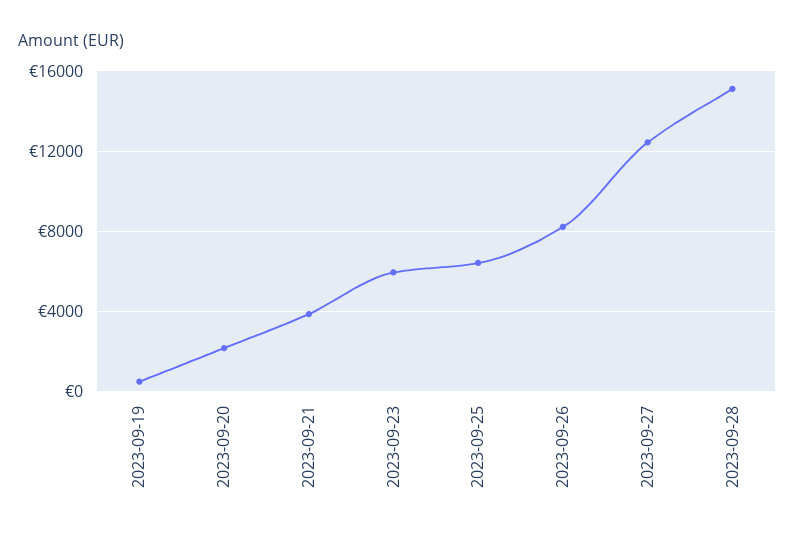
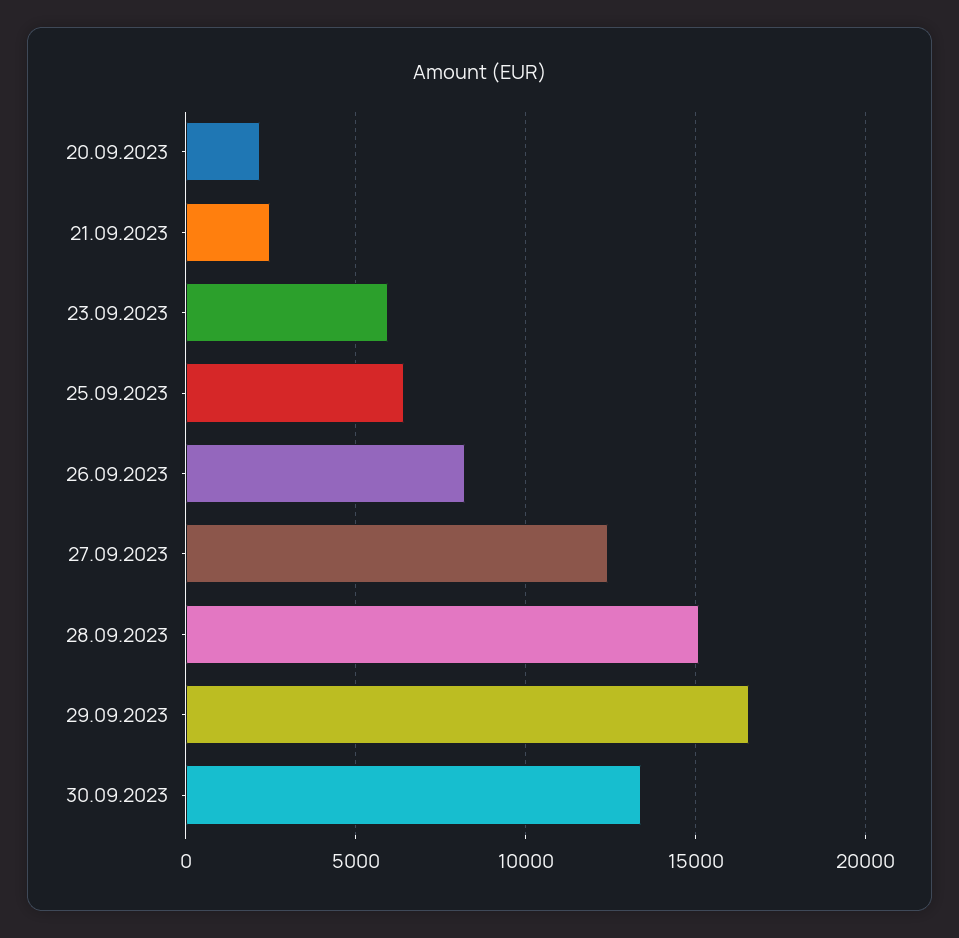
2023-09-19: 500 -> none
2023-09-21: 4000 -> 2500
29.09.2023: none -> 16500
30.09.2023: none -> 13500

